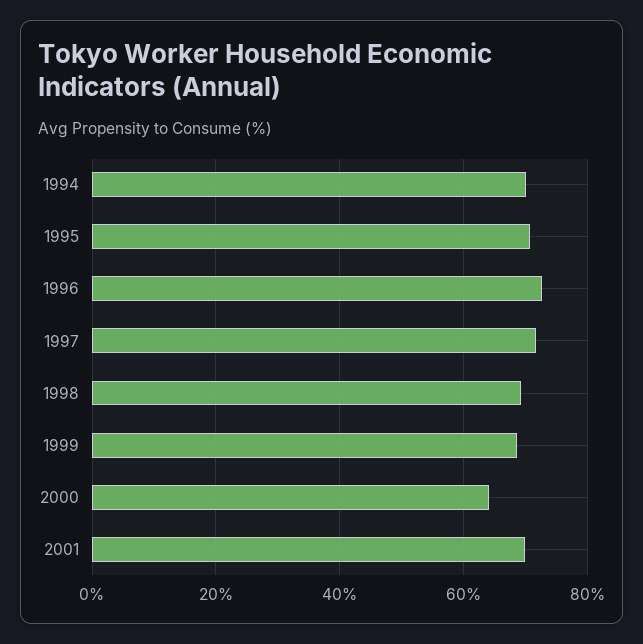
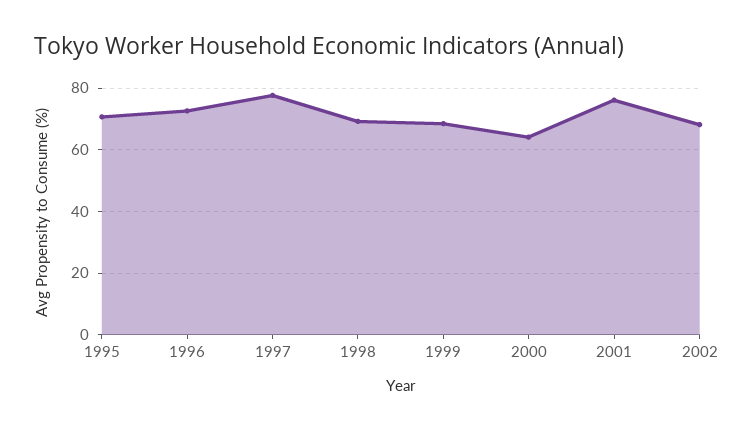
1994: 70 -> none
1997: 72 -> 78
2001: 70 -> 76
2002: none -> 68

